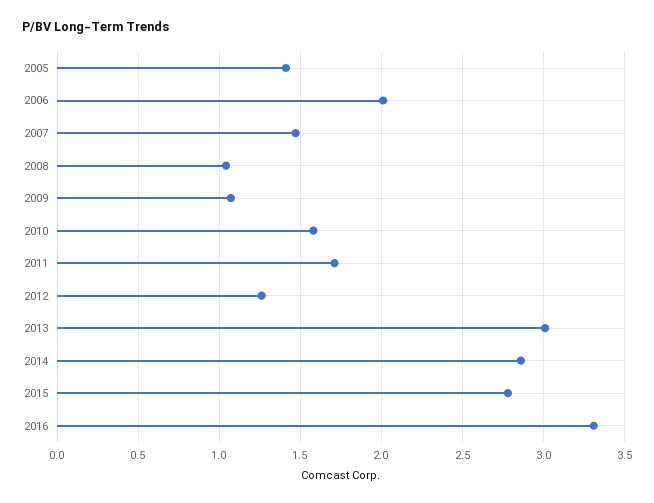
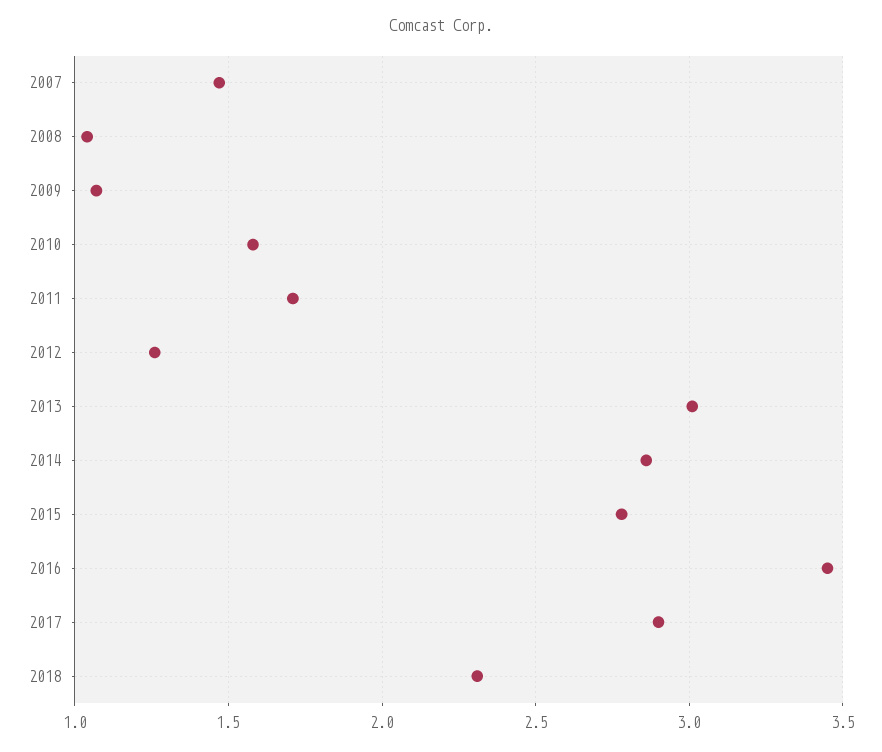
2005: 1.4 -> none
2006: 2 -> none
2016: 3.3 -> 3.45
2017: none -> 2.9
2018: none -> 2.3

